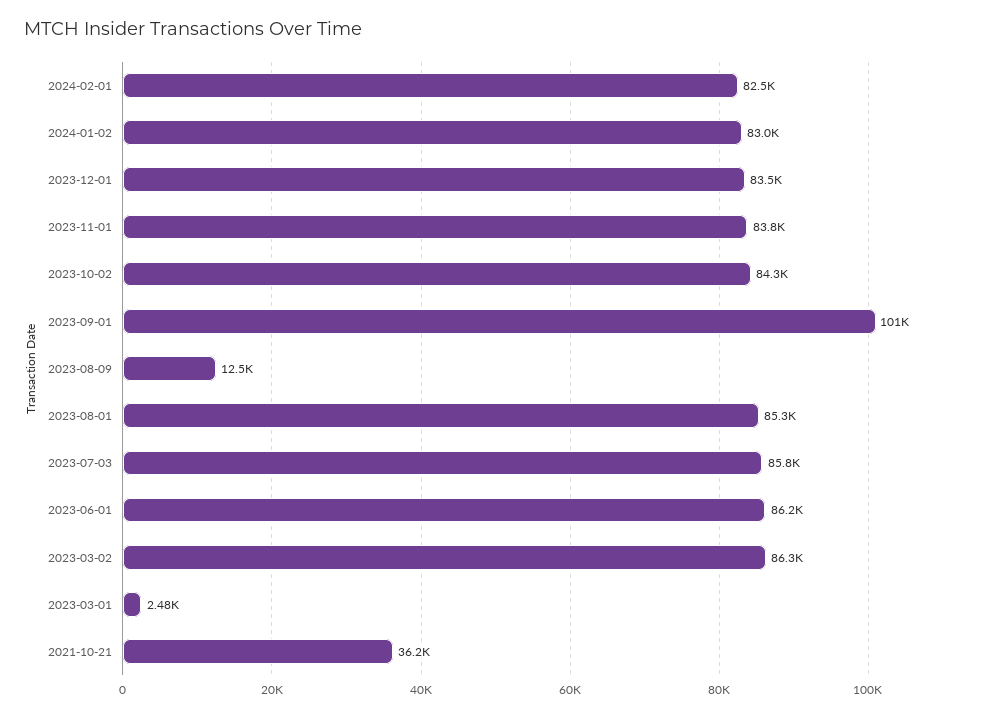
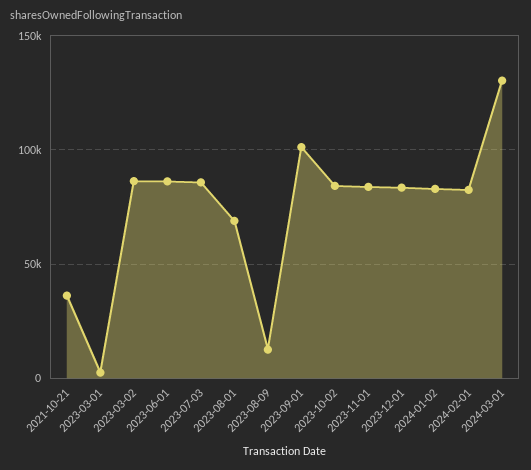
2023-08-01: 85300 -> 70000
2024-03-01: none -> 130000

